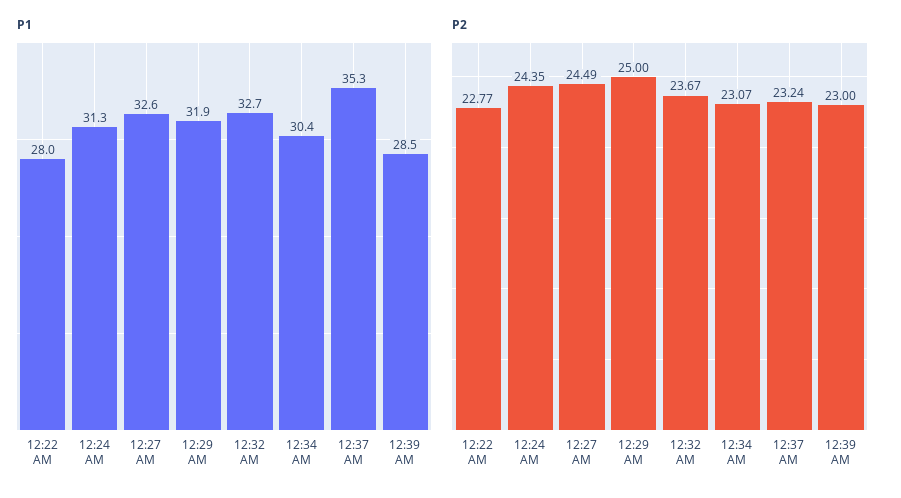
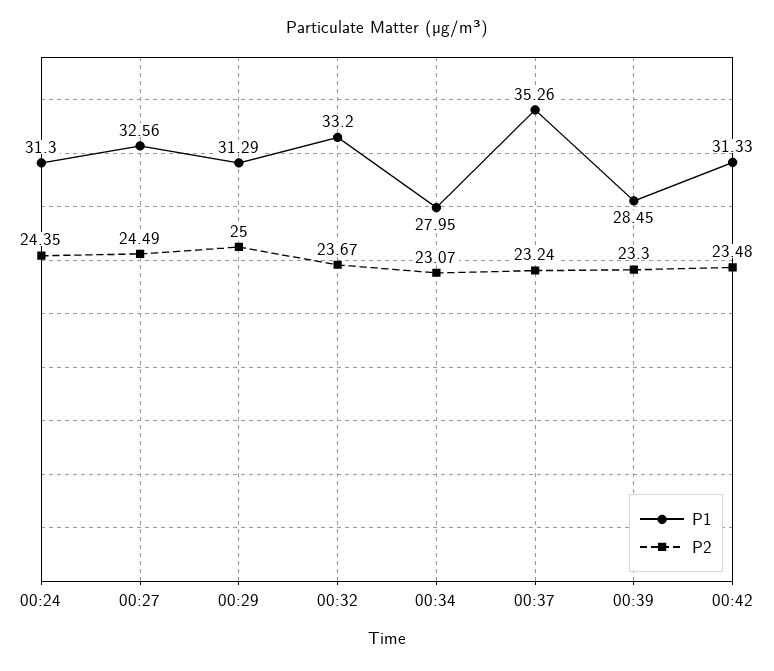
P1, 12:22 AM: 28 -> none
P1, 12:29 AM: 31.9 -> 31.29
P1, 12:32 AM: 32.7 -> 33.2
P1, 12:34 AM: 30.4 -> 27.95
P2, 12:22 AM: 22.77 -> none
P2, 12:39 AM: 23 -> 23.3
P1, 00:42: none -> 31.33
P2, 00:42: none -> 23.48

